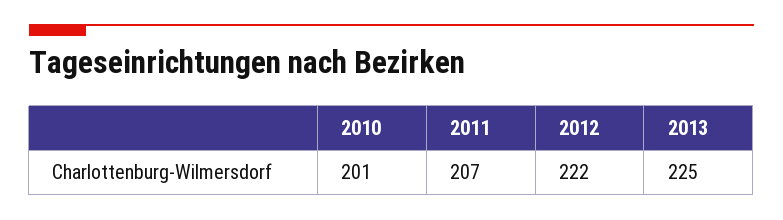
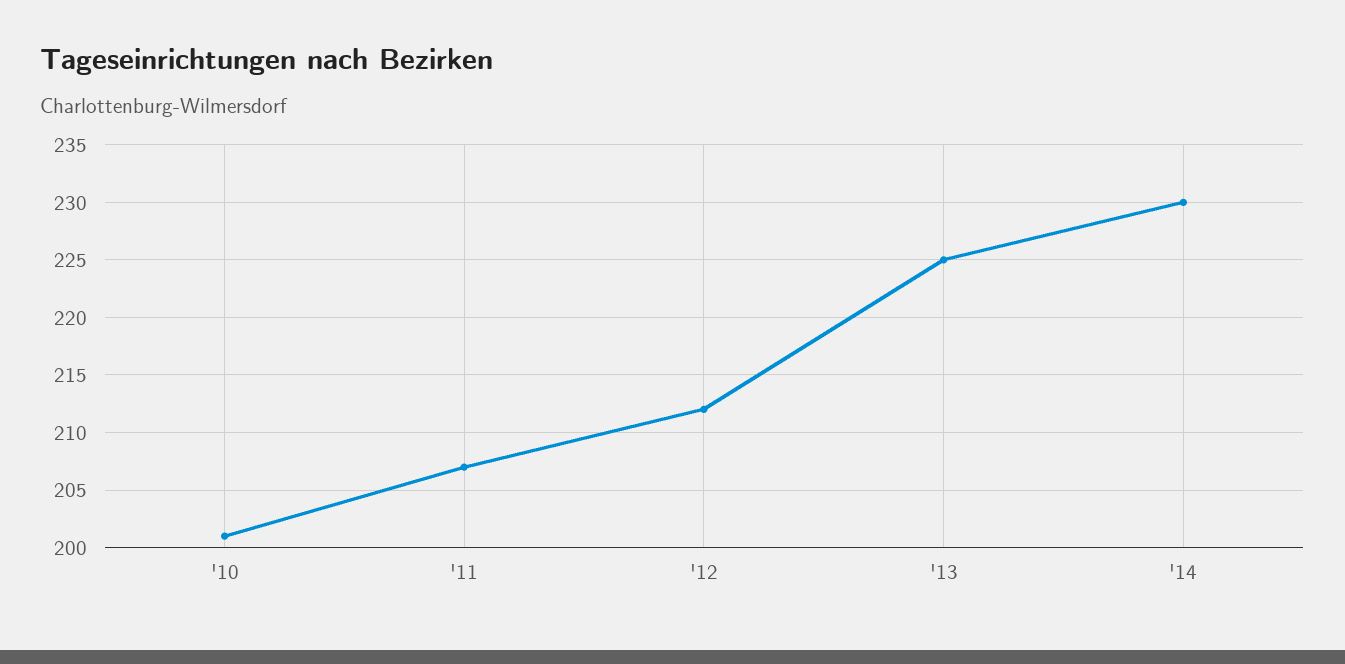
2012: 222 -> 212
'14: none -> 230

